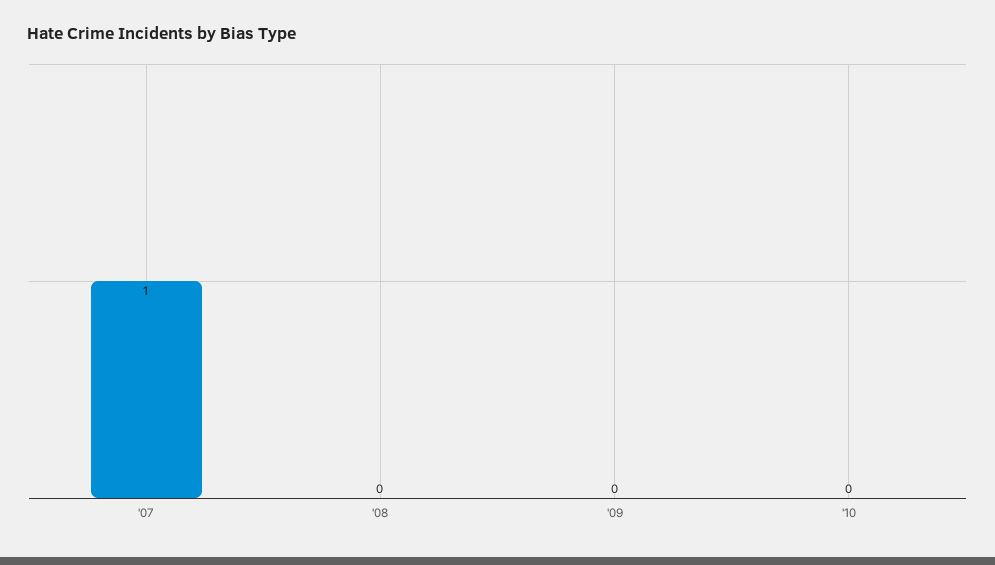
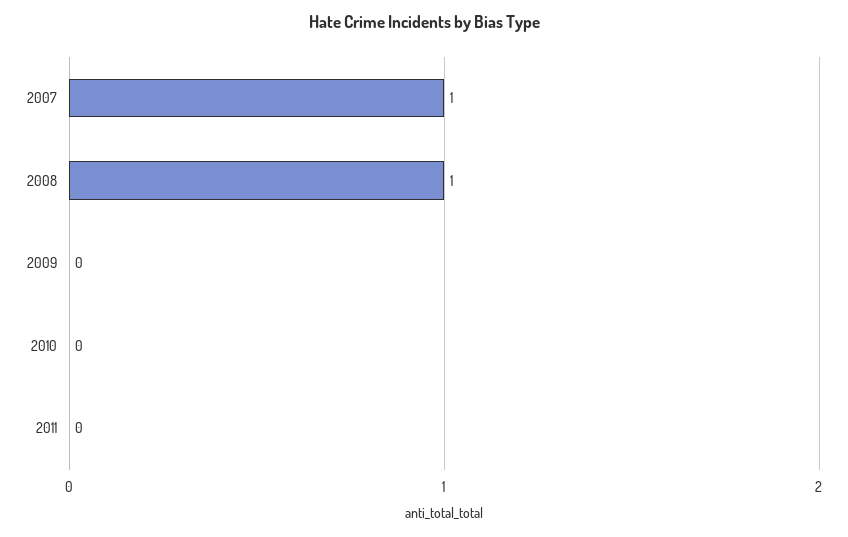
'08: 0 -> 1
2011: none -> 0

